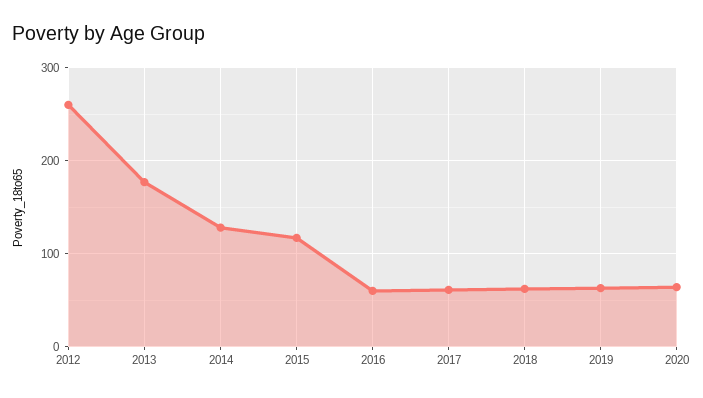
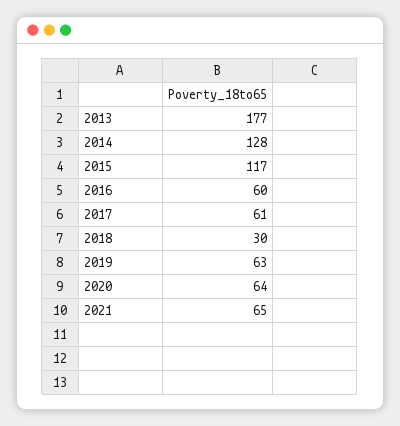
2012: 260 -> none
2018: 60 -> 30
2021: none -> 65

